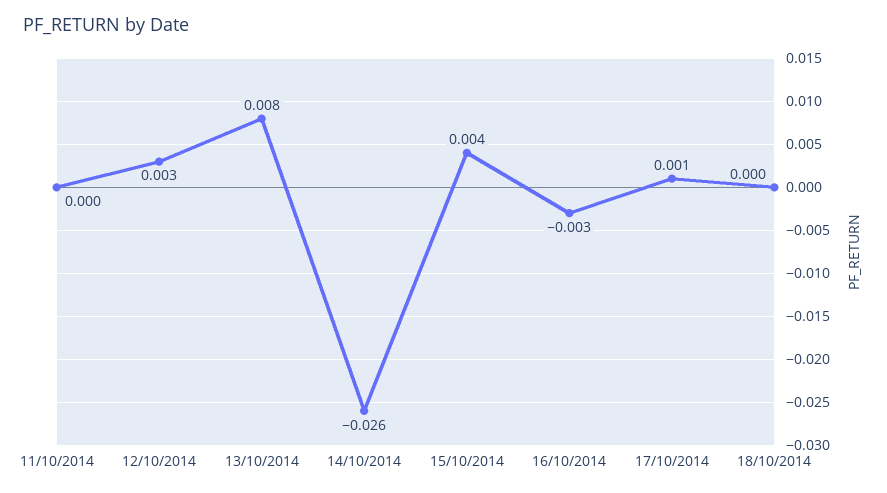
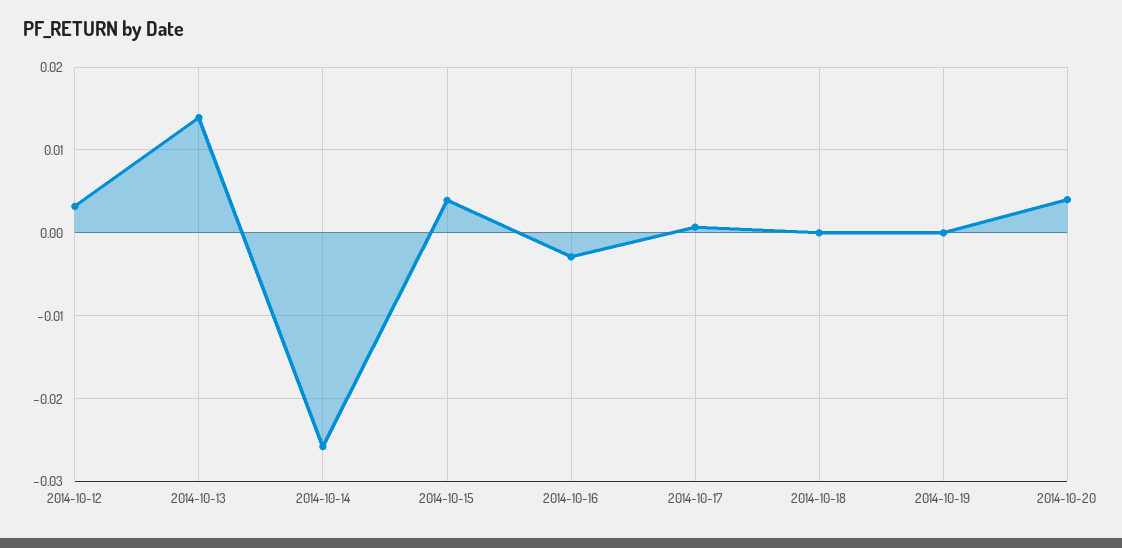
11/10/2014: 0 -> none
13/10/2014: 0.008 -> 0.014
2014-10-19: none -> 0
2014-10-20: none -> 0.004

